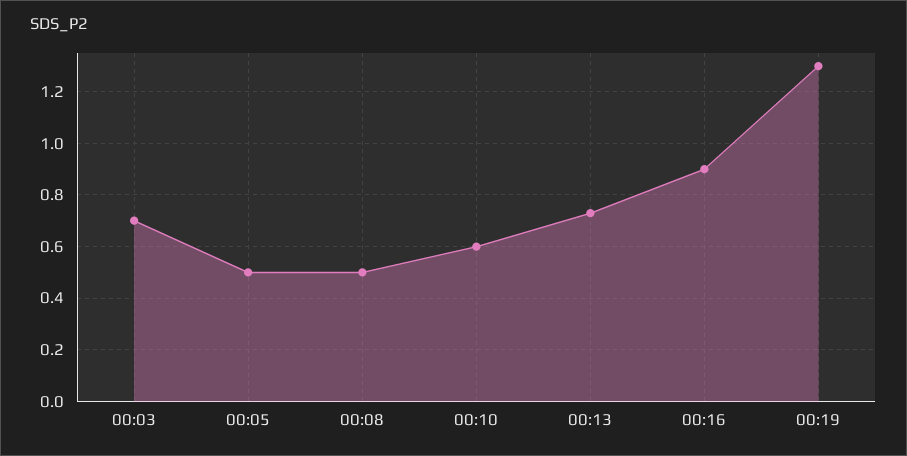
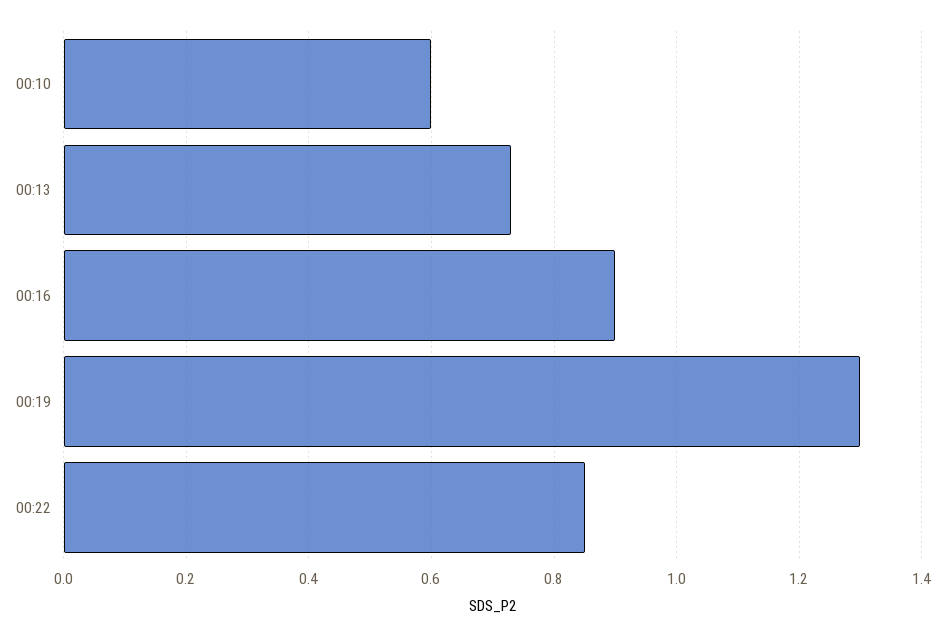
00:03: 0.7 -> none
00:05: 0.5 -> none
00:08: 0.5 -> none
00:22: none -> 0.85

